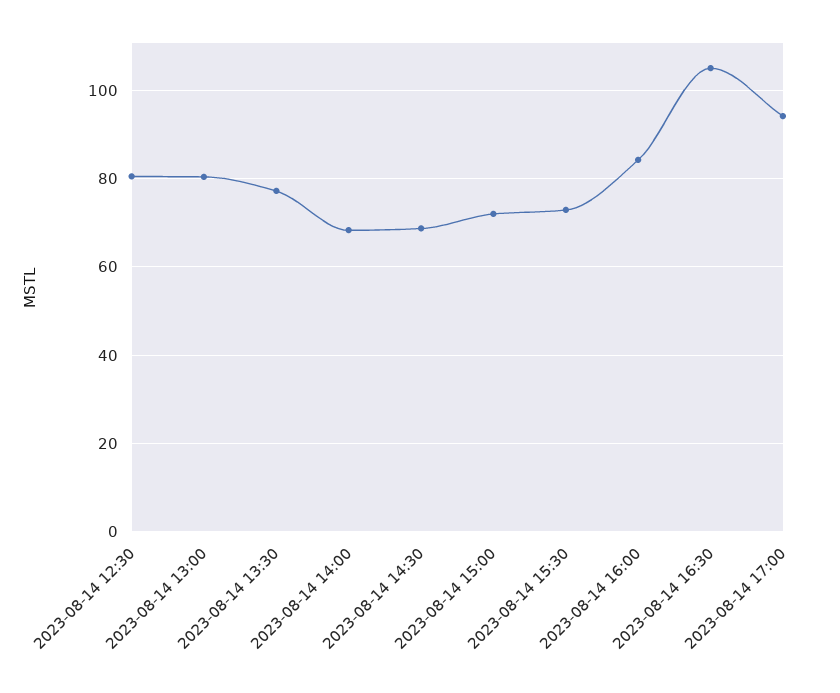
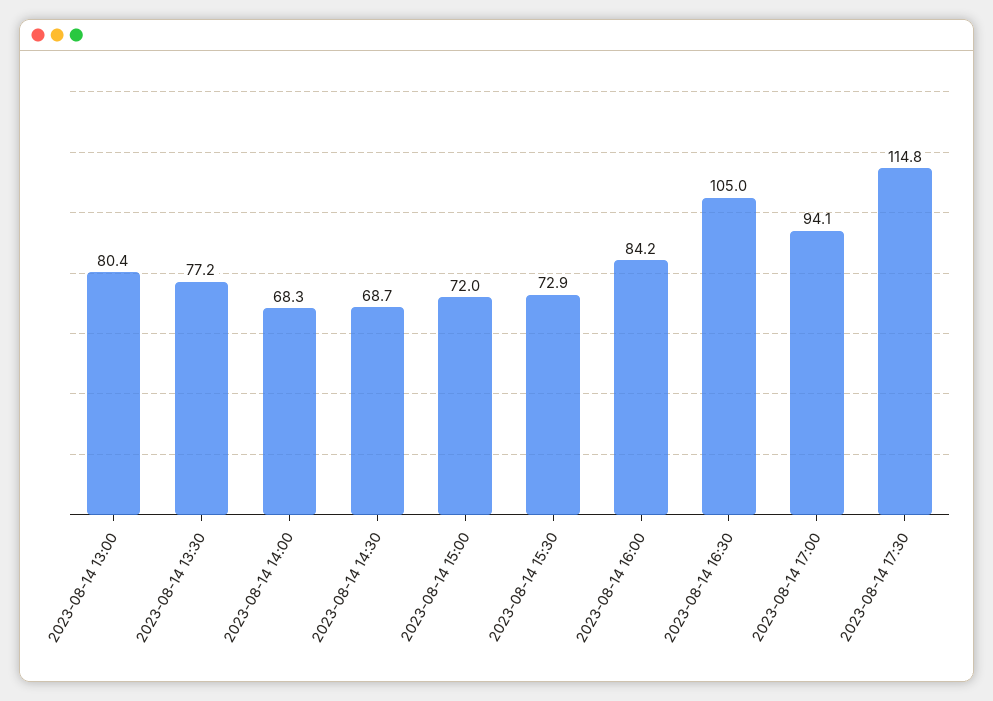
2023-08-14 12:30: 80 -> none
2023-08-14 17:30: none -> 114.8

